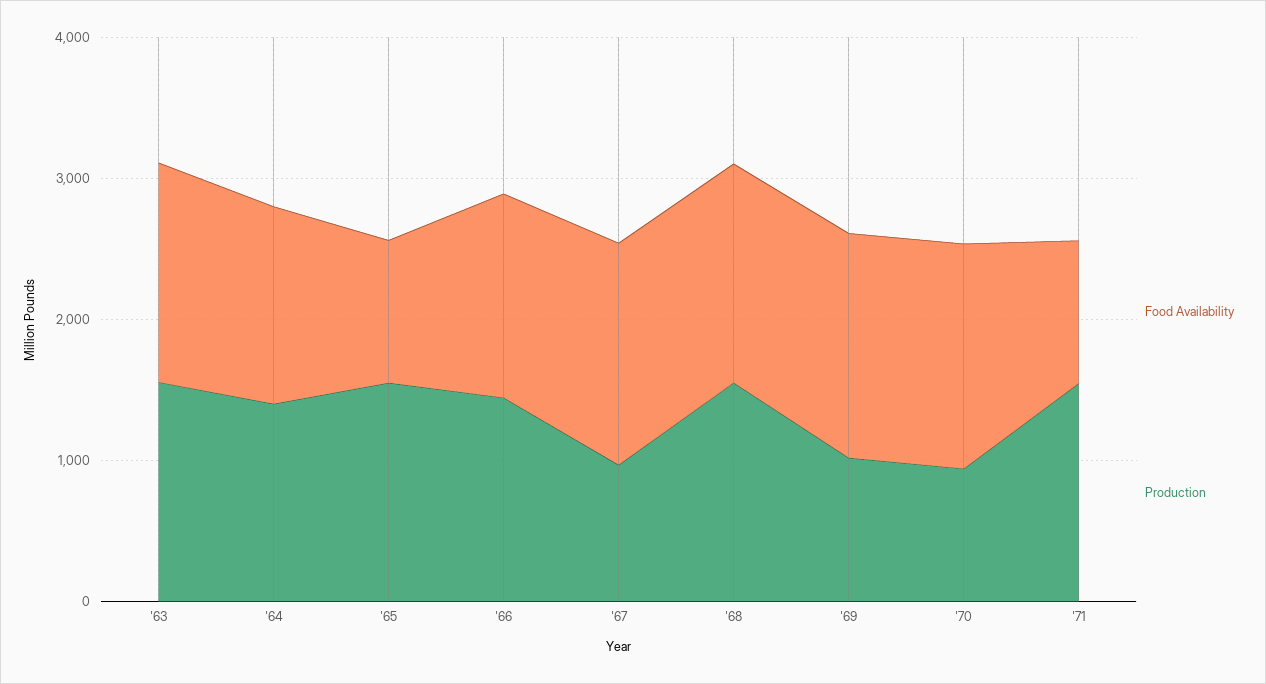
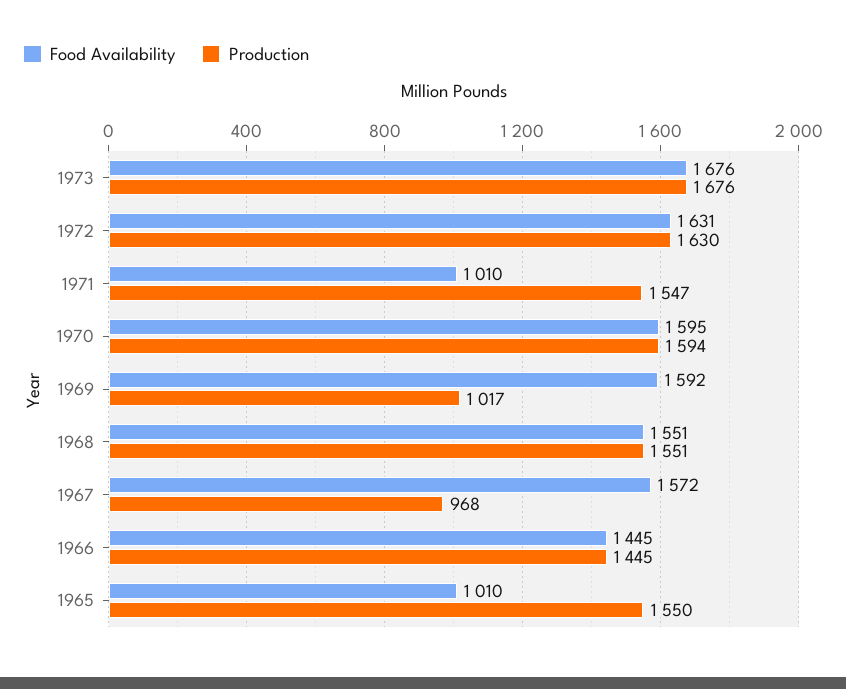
Food Availability, '63: 1600 -> none
Production, '63: 1600 -> none
Food Availability, '64: 1400 -> none
Production, '64: 1400 -> none
Production, '70: 1000 -> 1594
Food Availability, 1973: none -> 1676
Production, 1973: none -> 1676
Food Availability, 1972: none -> 1631
Production, 1972: none -> 1630

